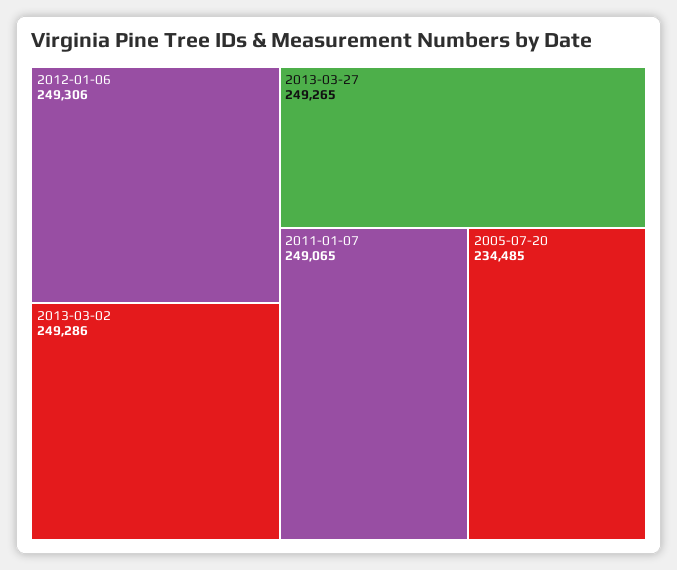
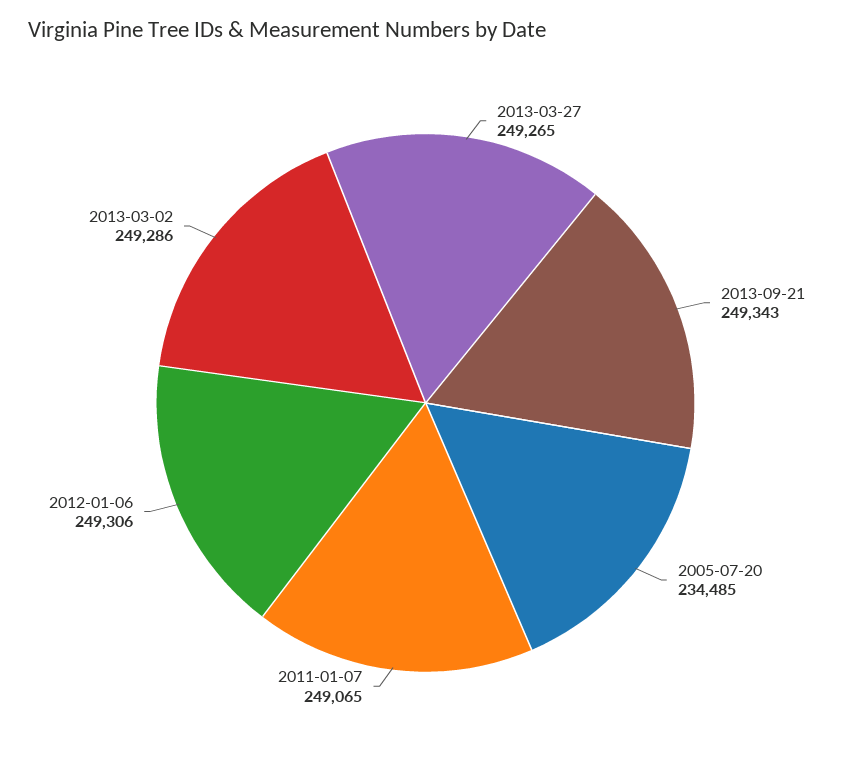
2013-09-21: none -> 249343

